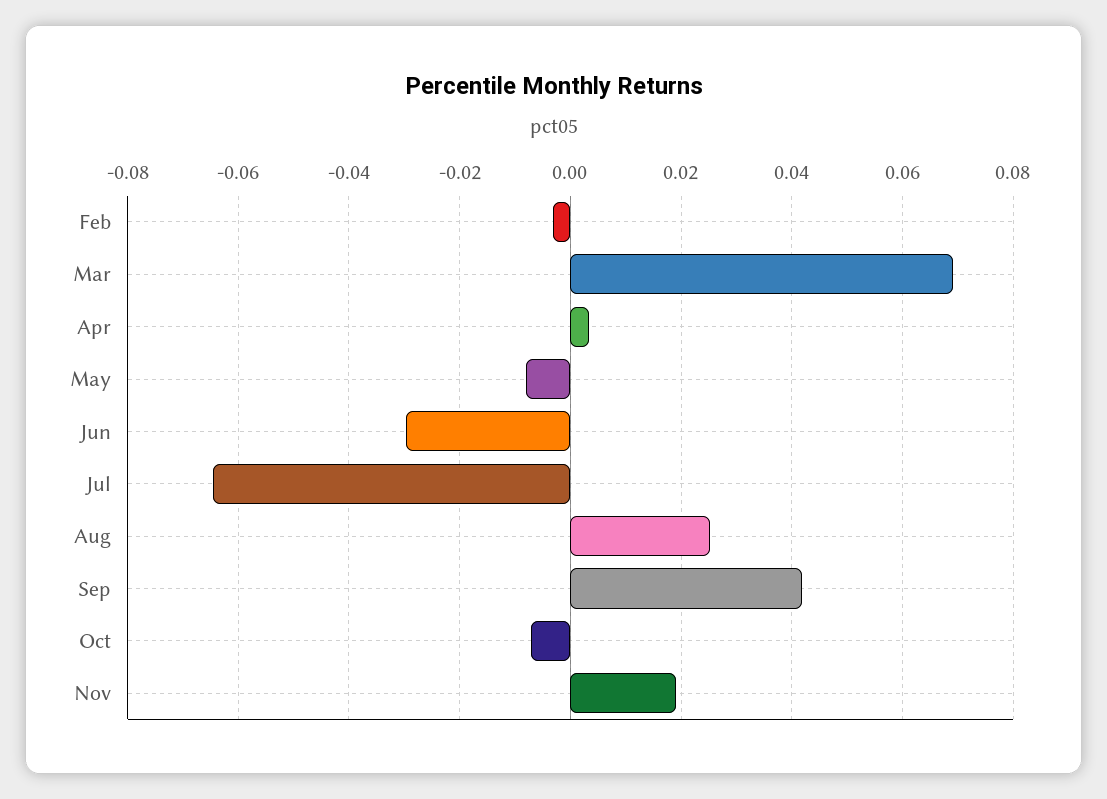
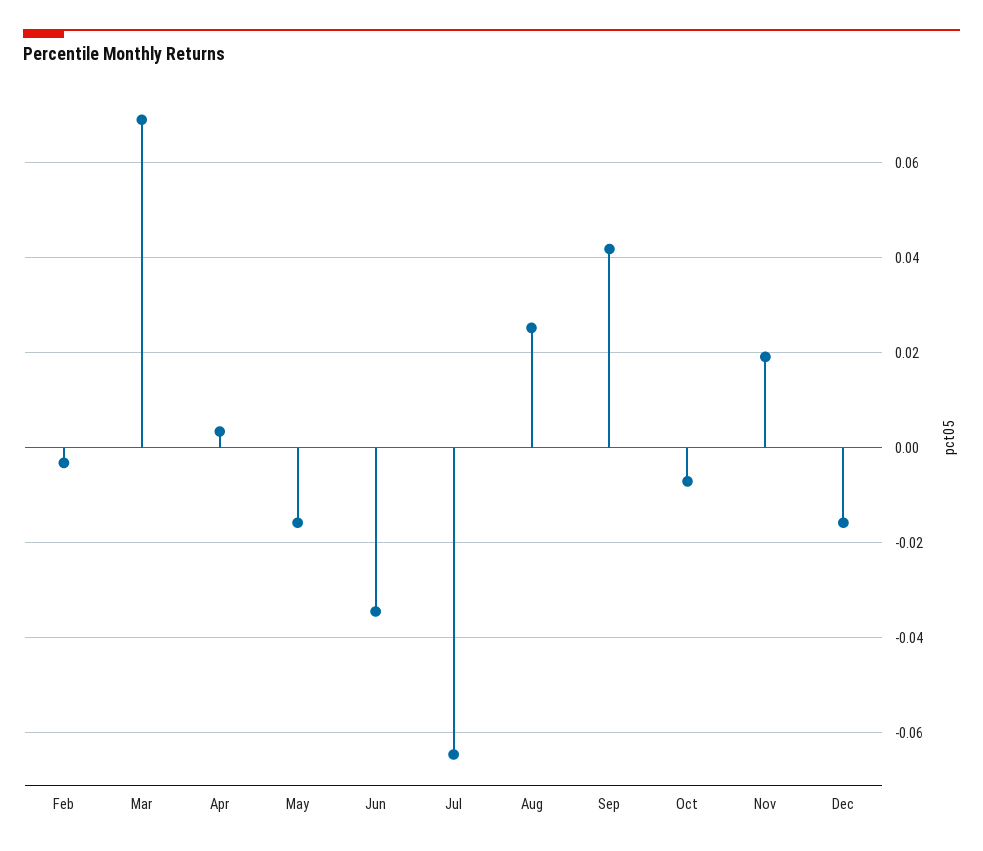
May: -0.008 -> -0.016
Jun: -0.03 -> -0.034
Dec: none -> -0.016

